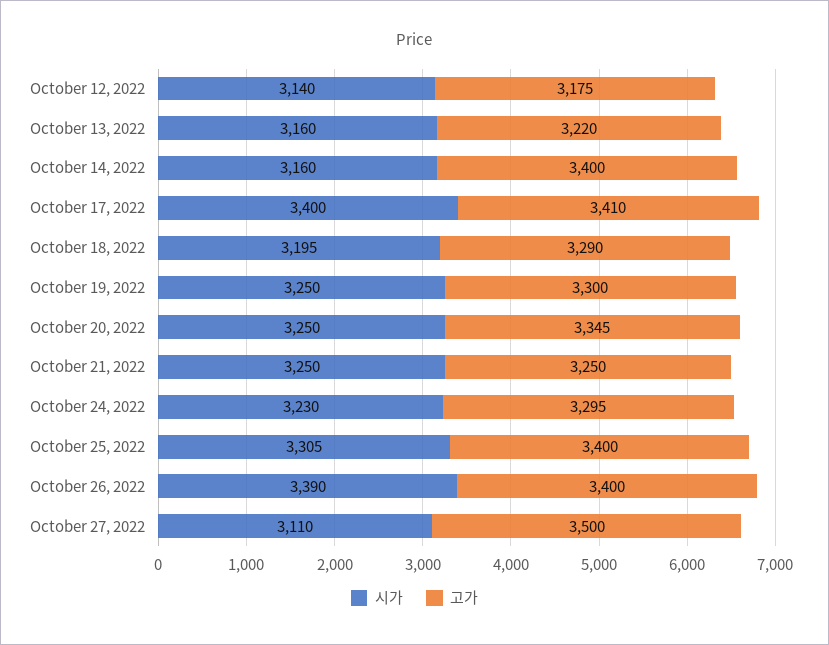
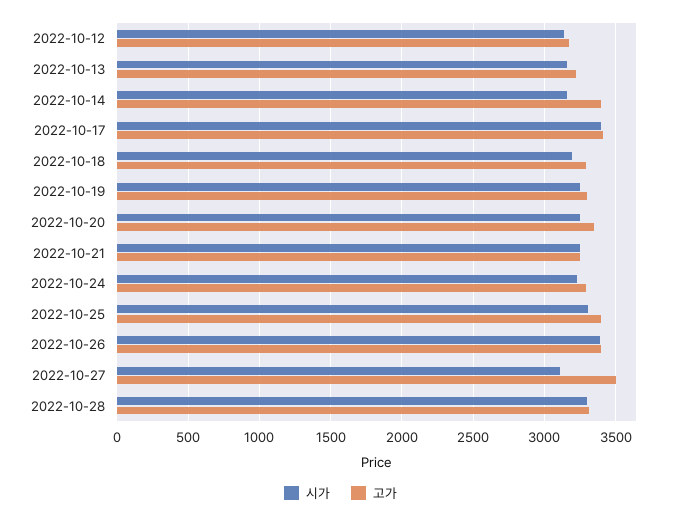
시가, 2022-10-28: none -> 3300
고가, 2022-10-28: none -> 3300

